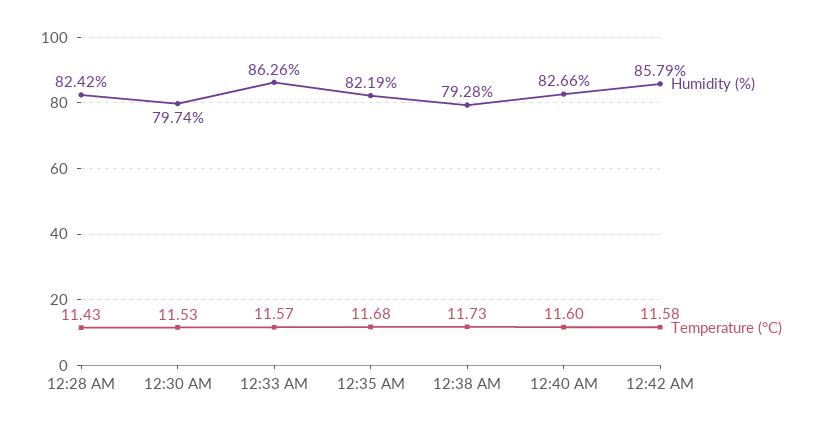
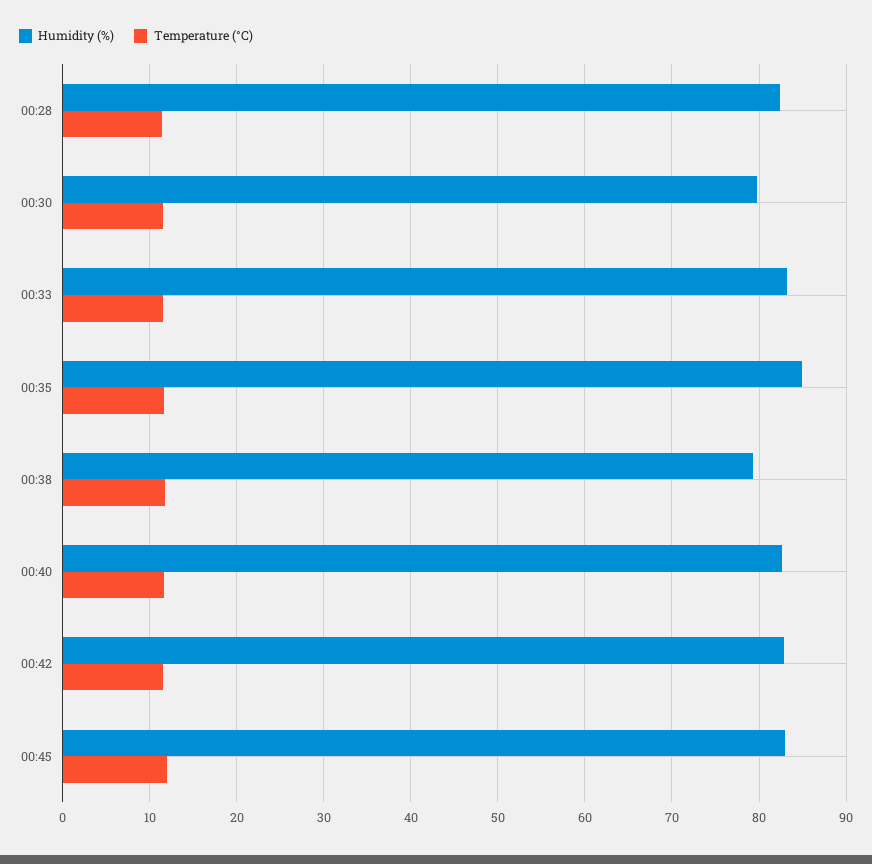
Humidity (%), 12:33 AM: 86.26 -> 83
Humidity (%), 12:35 AM: 82.19 -> 85
Humidity (%), 12:42 AM: 85.79 -> 83
Humidity (%), 00:45: none -> 83
Temperature (°C), 00:45: none -> 12

